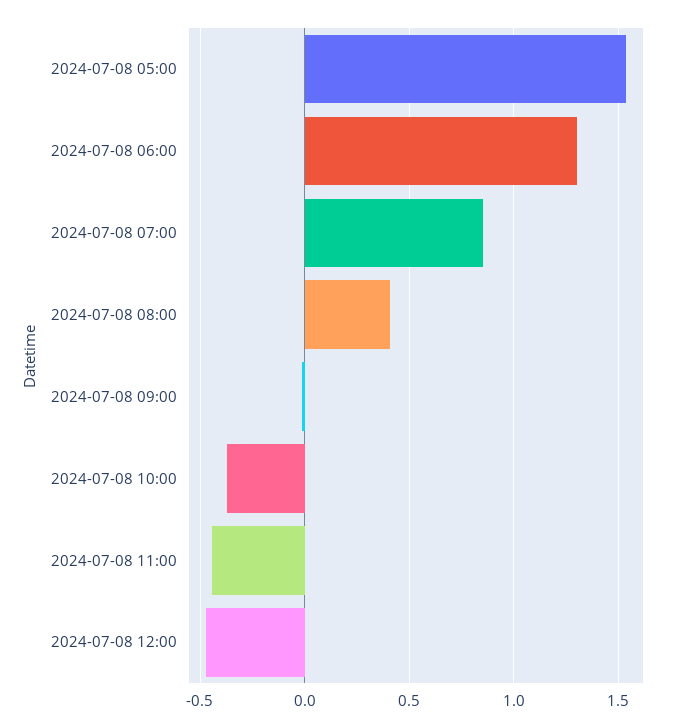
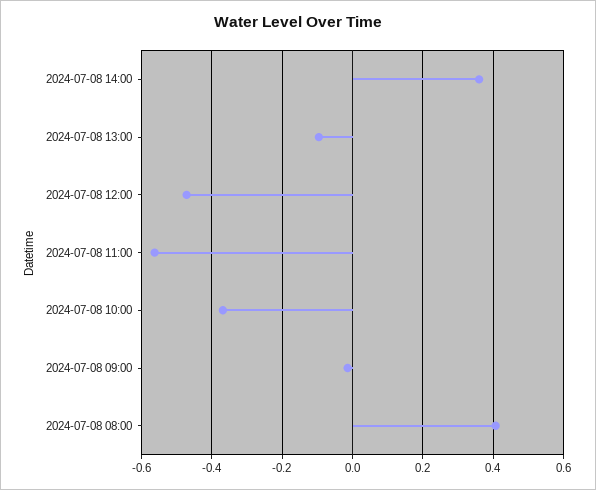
2024-07-08 05:00: 1.55 -> none
2024-07-08 06:00: 1.3 -> none
2024-07-08 07:00: 0.85 -> none
2024-07-08 11:00: -0.45 -> -0.56
2024-07-08 14:00: none -> 0.36
2024-07-08 13:00: none -> -0.1

